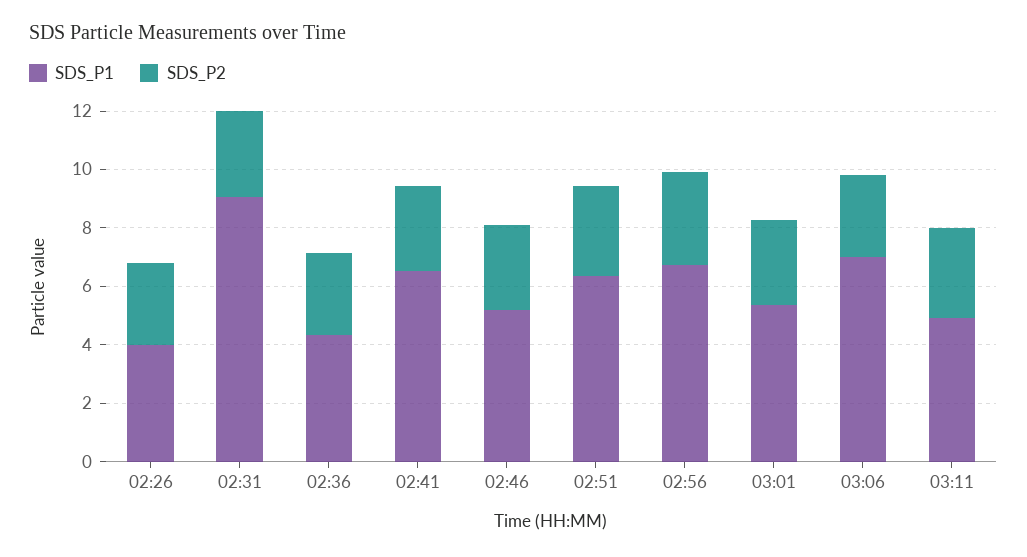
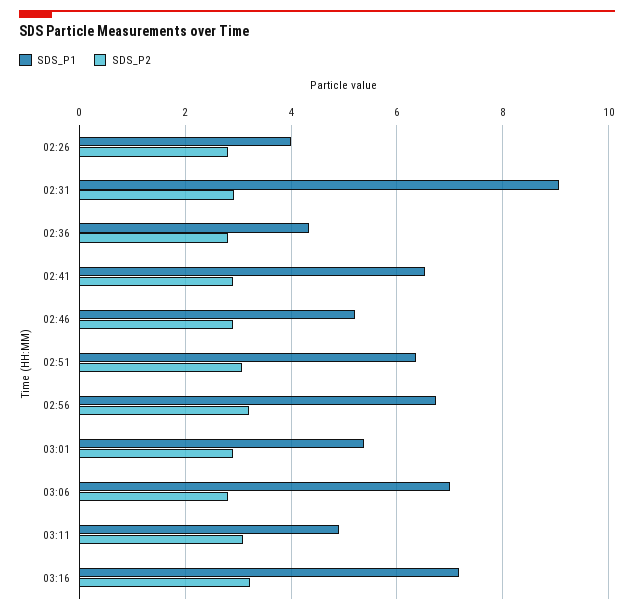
SDS_P1, 03:16: none -> 7.2
SDS_P2, 03:16: none -> 3.2

